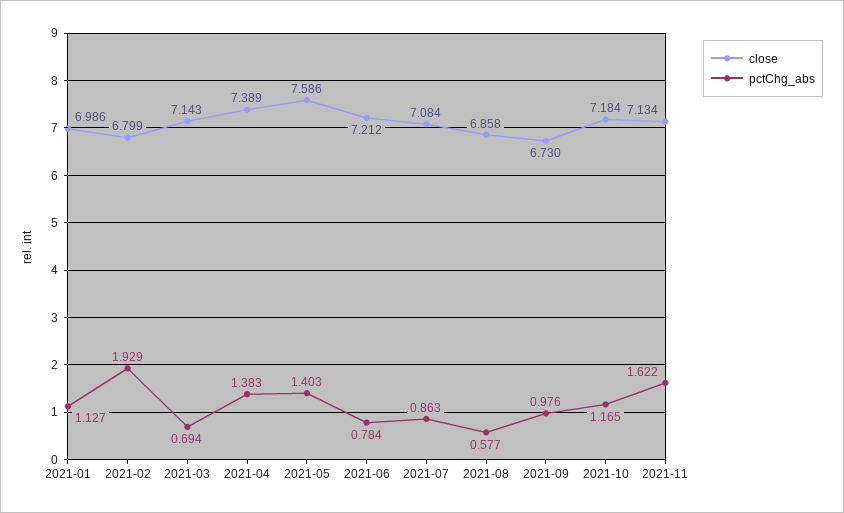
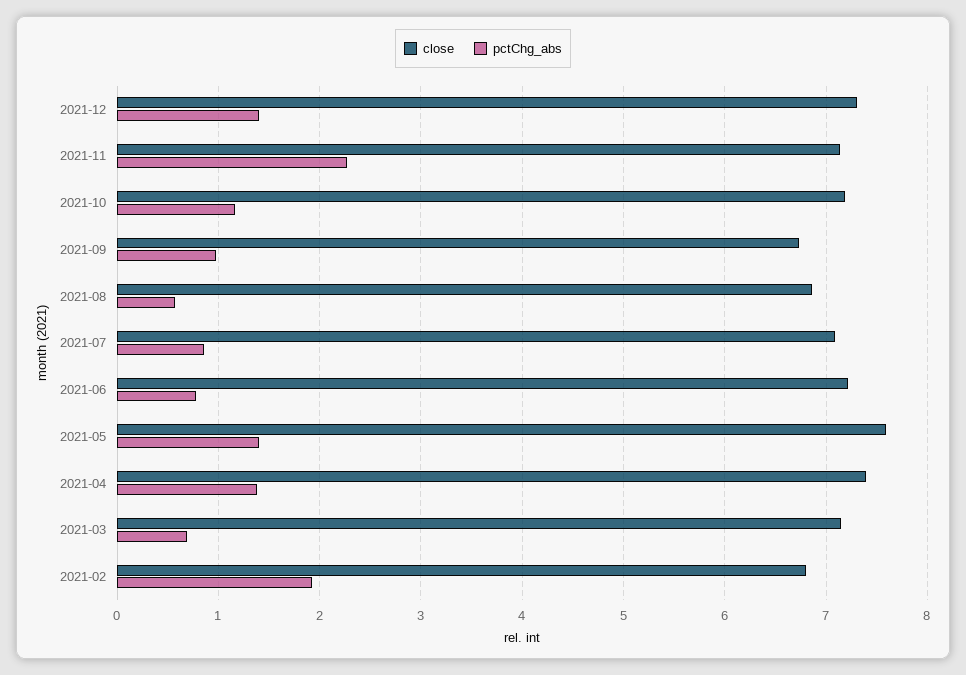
close, 2021-01: 6.986 -> none
pctChg_abs, 2021-01: 1.127 -> none
pctChg_abs, 2021-11: 1.622 -> 2.3
close, 2021-12: none -> 7.3
pctChg_abs, 2021-12: none -> 1.4

